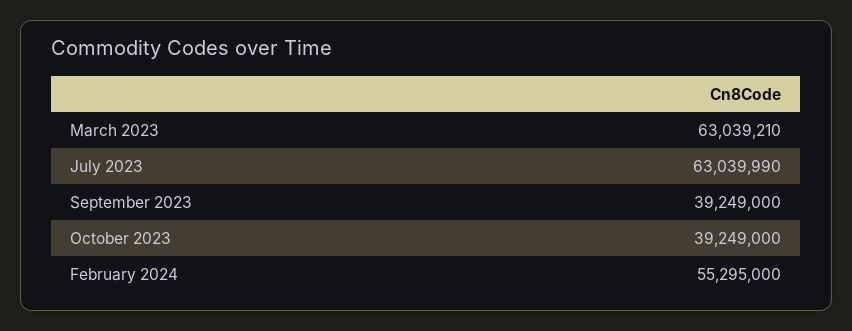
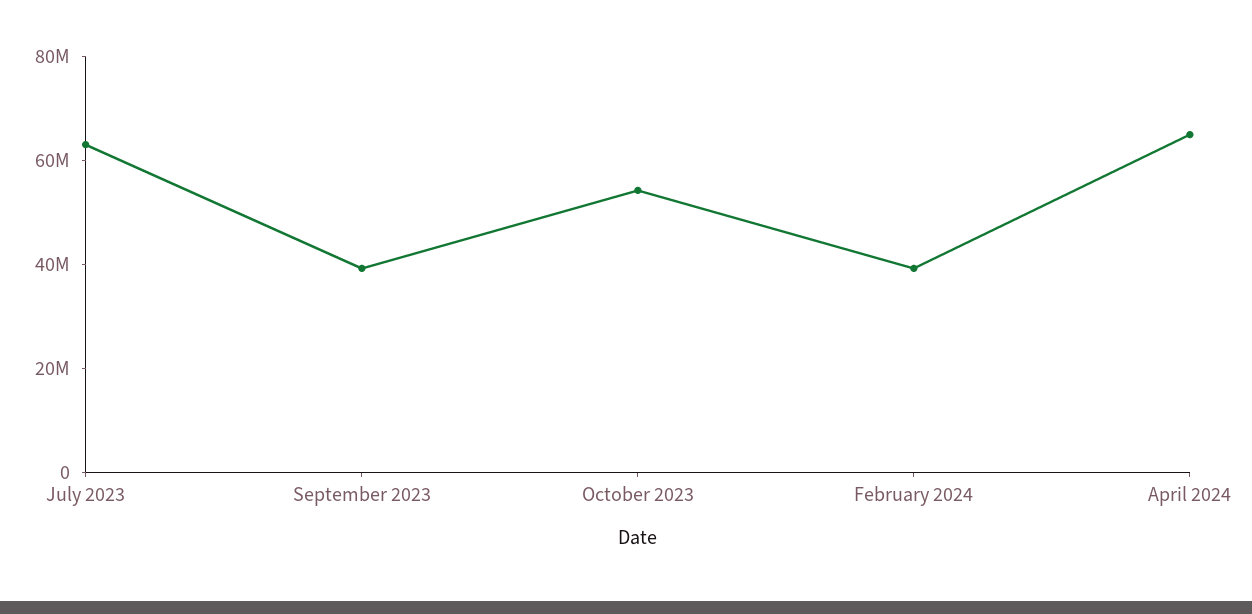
March 2023: 63039210 -> none
October 2023: 39249000 -> 55000000
February 2024: 55295000 -> 40000000
April 2024: none -> 65000000

